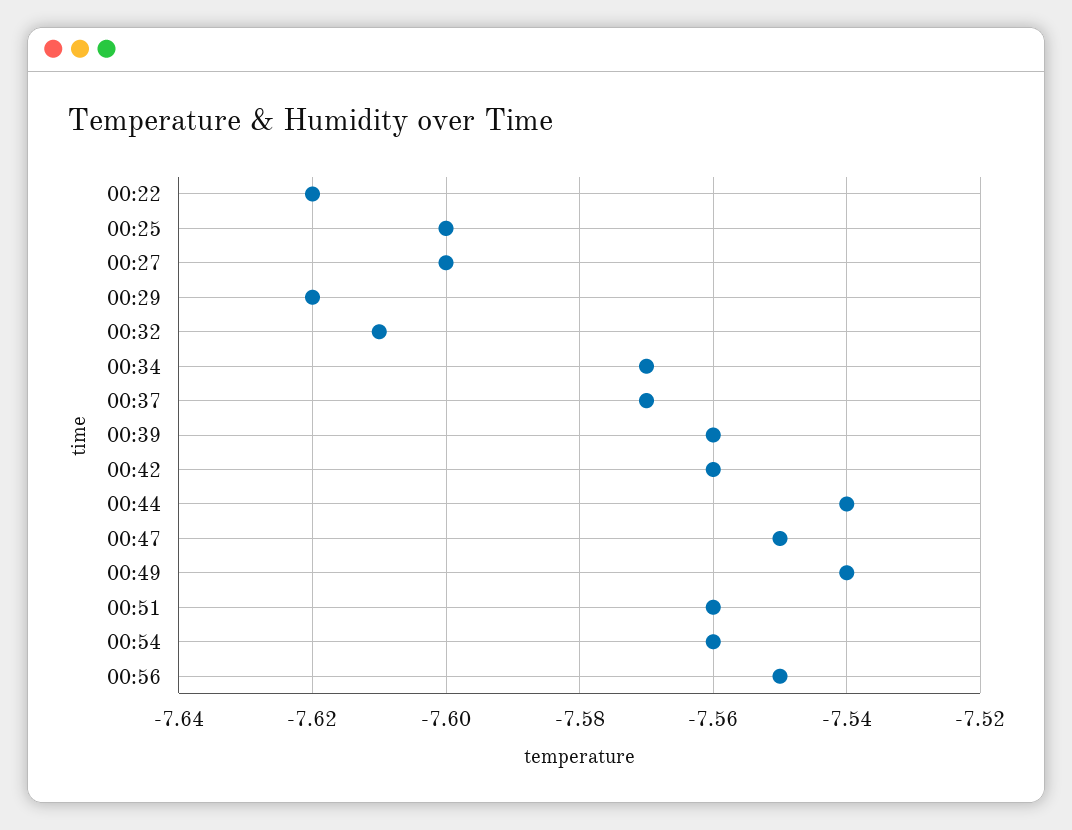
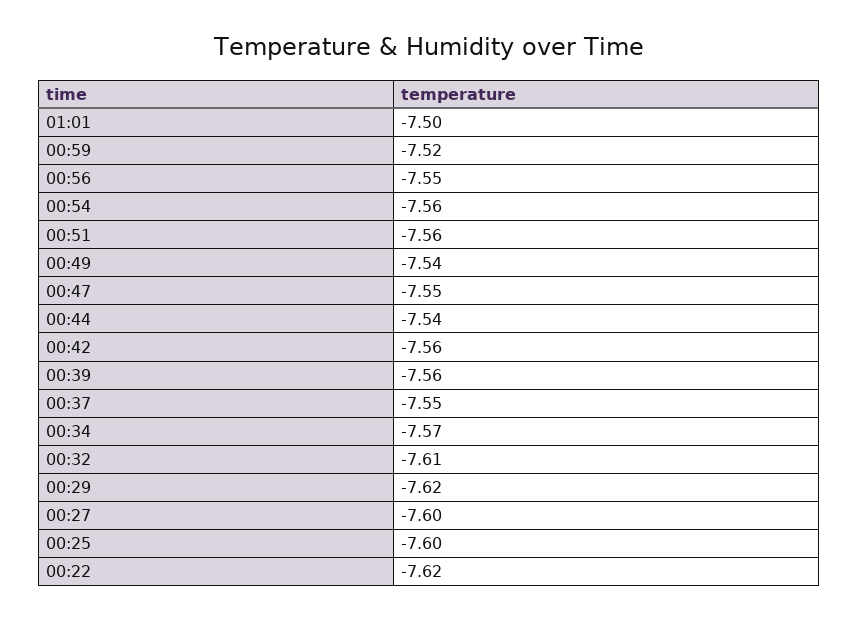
00:37: -7.57 -> -7.55
01:01: none -> -7.5
00:59: none -> -7.52

